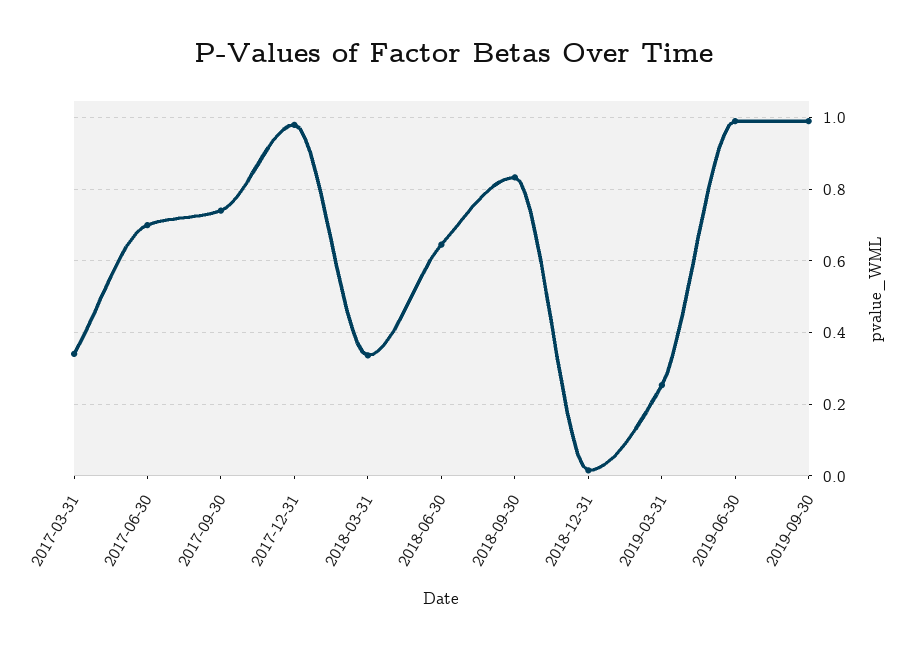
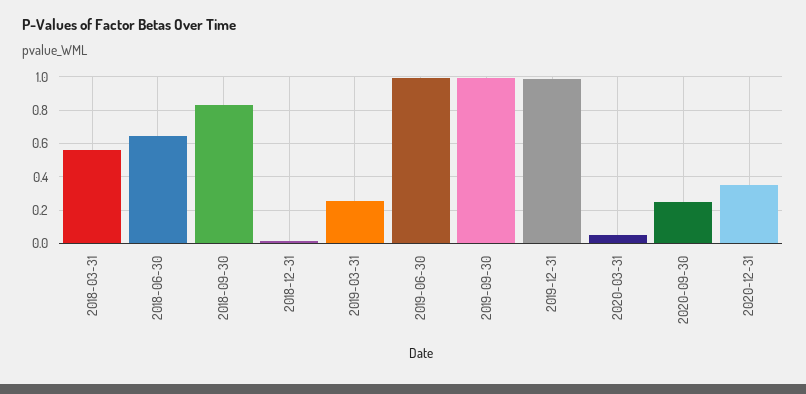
2017-03-31: 0.34 -> none
2017-06-30: 0.7 -> none
2017-09-30: 0.74 -> none
2017-12-31: 0.98 -> none
2018-03-31: 0.34 -> 0.55
2019-12-31: none -> 1
2020-03-31: none -> 0.05
2020-09-30: none -> 0.25
2020-12-31: none -> 0.35

